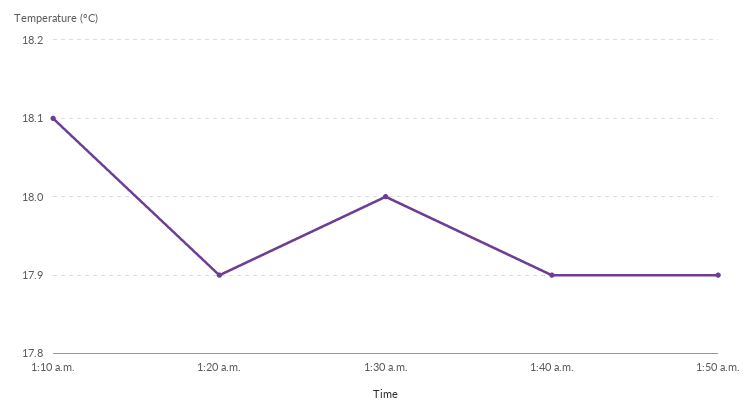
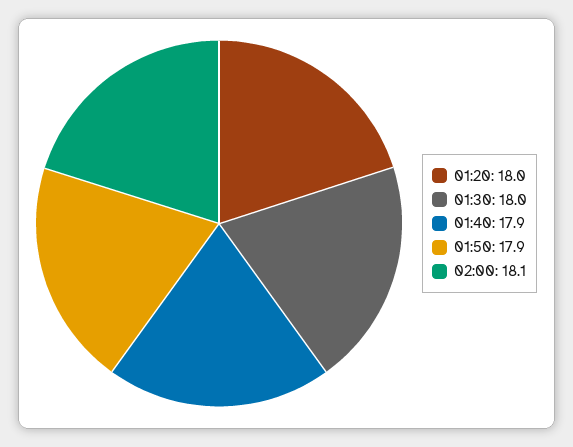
1:10 a.m.: 18.1 -> none
1:20 a.m.: 17.9 -> 18
02:00: none -> 18.1

